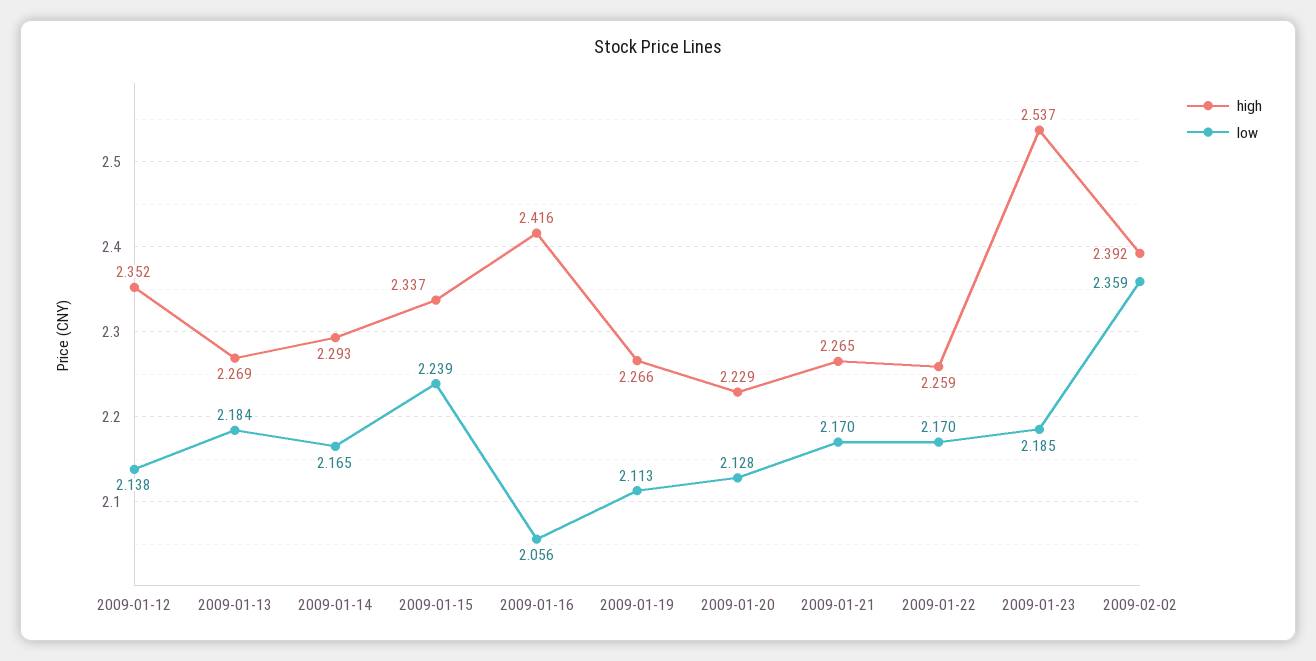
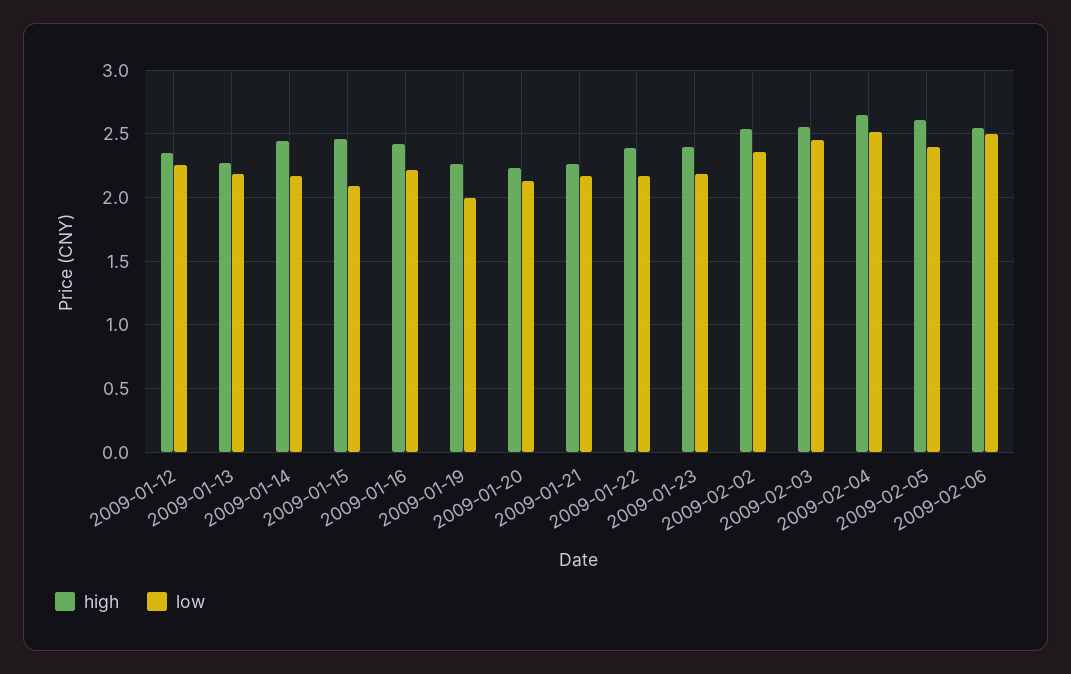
low, 2009-01-12: 2.138 -> 2.25
high, 2009-01-14: 2.293 -> 2.45
high, 2009-01-15: 2.337 -> 2.45
low, 2009-01-15: 2.239 -> 2.1
low, 2009-01-16: 2.056 -> 2.2
low, 2009-01-19: 2.113 -> 2
high, 2009-01-22: 2.259 -> 2.4
high, 2009-01-23: 2.537 -> 2.4
high, 2009-02-02: 2.392 -> 2.55
high, 2009-02-03: none -> 2.55
low, 2009-02-03: none -> 2.45
high, 2009-02-04: none -> 2.65
low, 2009-02-04: none -> 2.5
high, 2009-02-05: none -> 2.6
low, 2009-02-05: none -> 2.4
high, 2009-02-06: none -> 2.55
low, 2009-02-06: none -> 2.5

